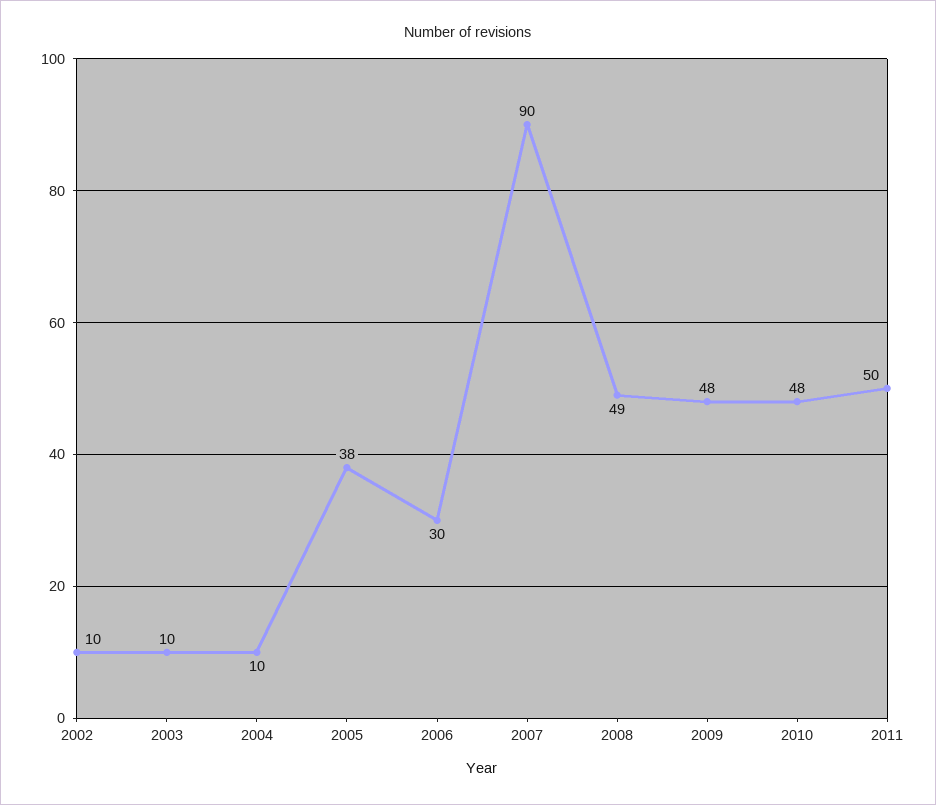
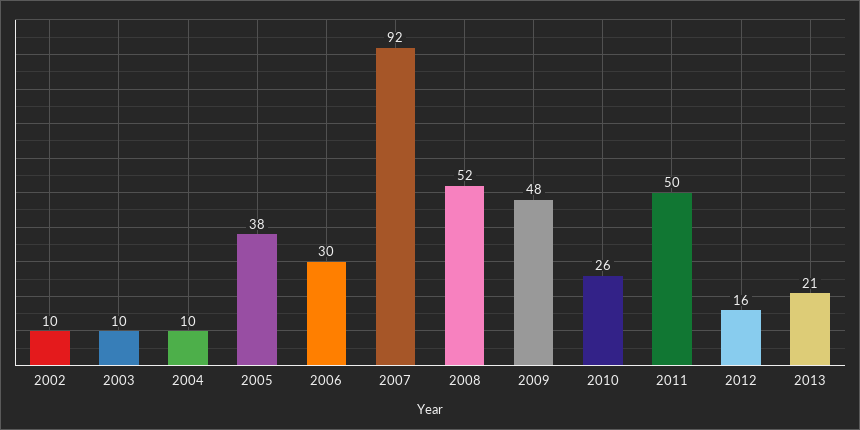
2007: 90 -> 92
2008: 49 -> 52
2010: 48 -> 26
2012: none -> 16
2013: none -> 21

